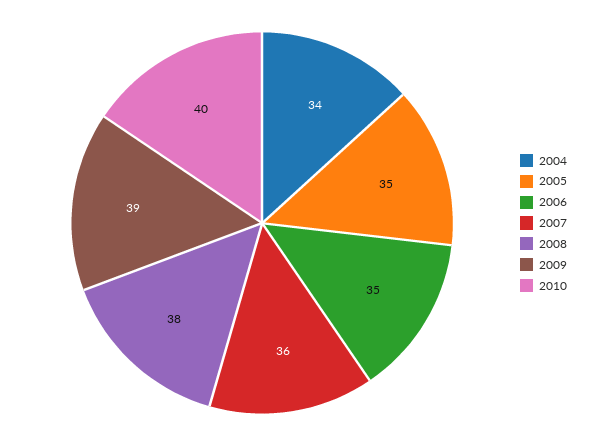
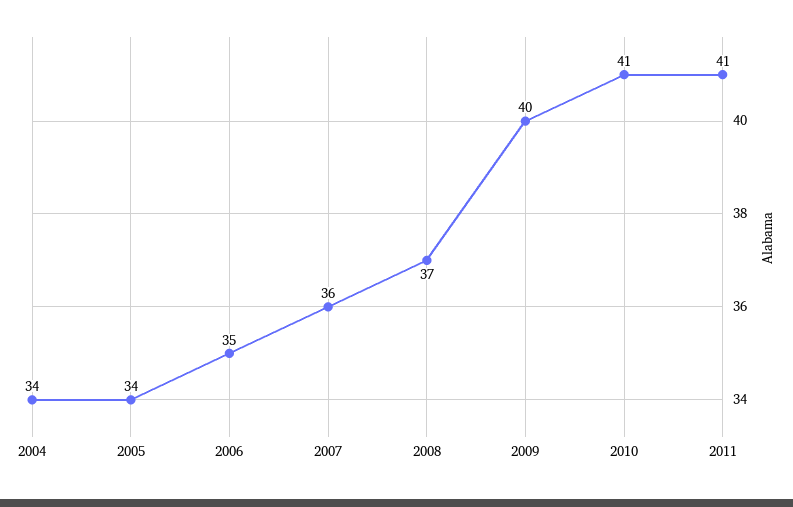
2005: 35 -> 34
2008: 38 -> 37
2009: 39 -> 40
2010: 40 -> 41
2011: none -> 41

